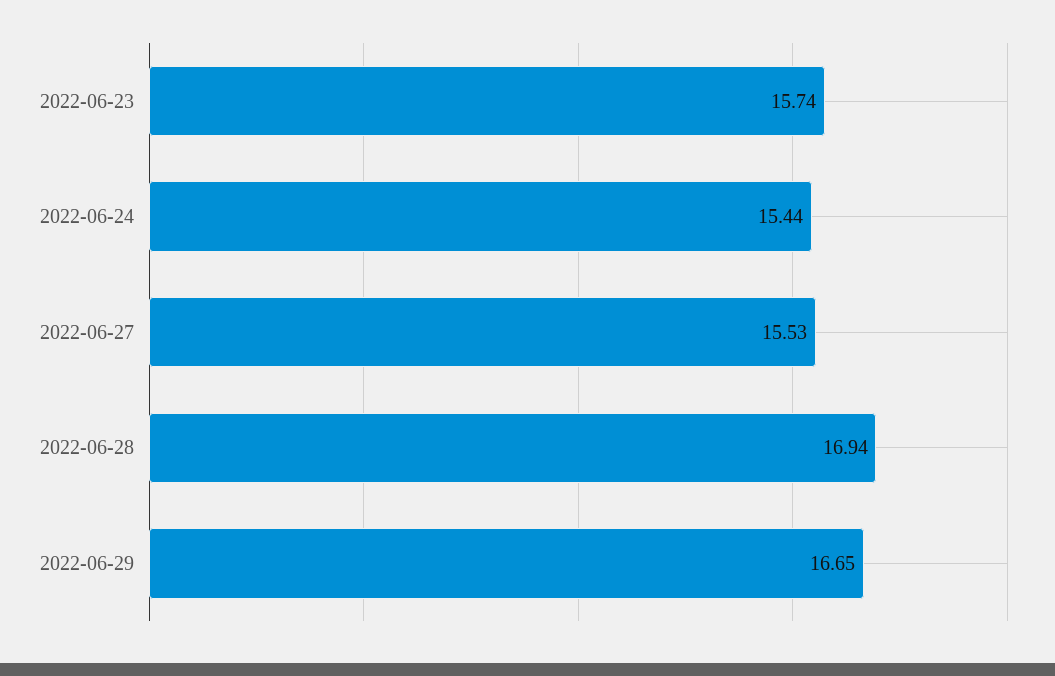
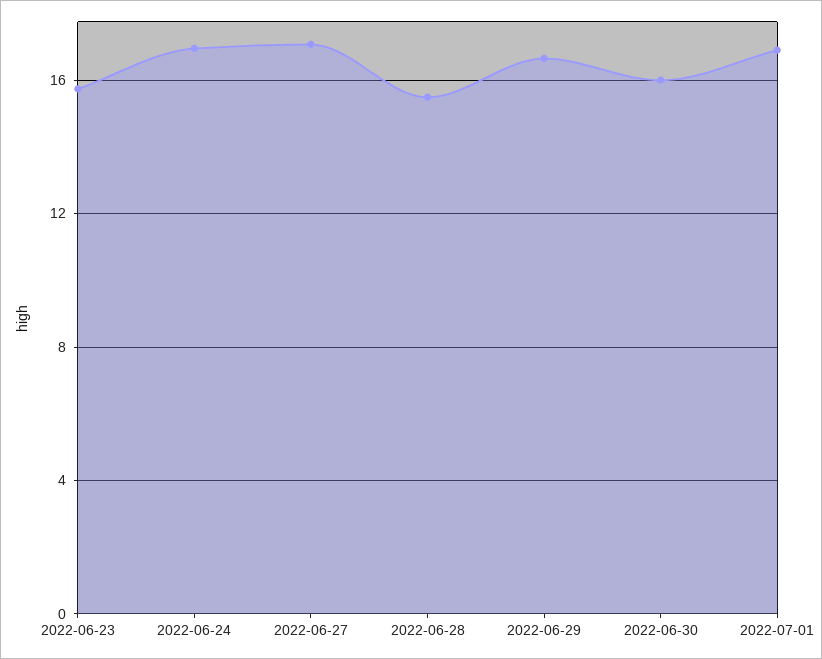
2022-06-24: 15.44 -> 17
2022-06-27: 15.53 -> 17
2022-06-28: 16.94 -> 15.5
2022-06-30: none -> 16
2022-07-01: none -> 17

